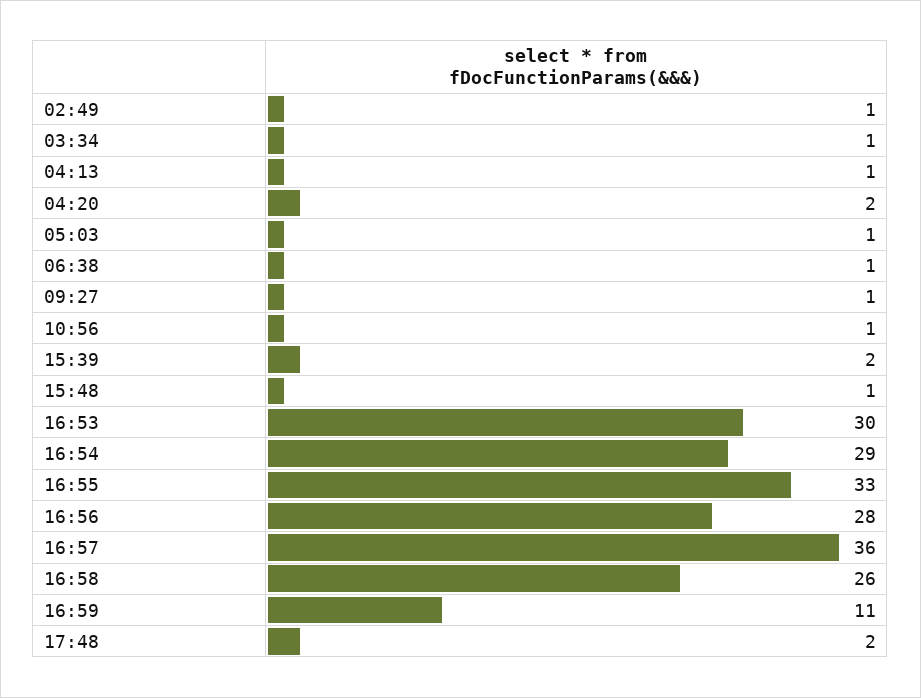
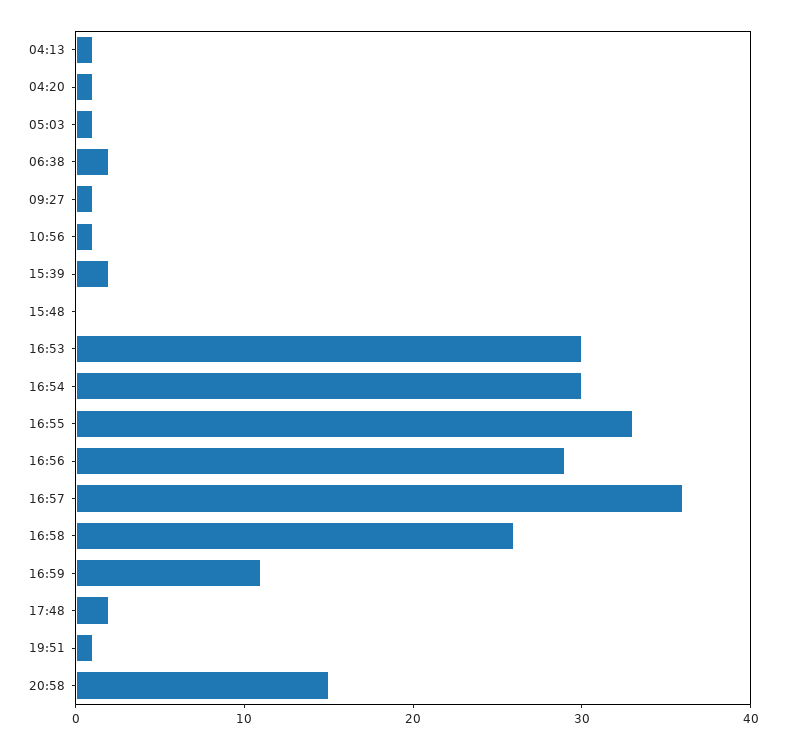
02:49: 1 -> none
03:34: 1 -> none
04:20: 2 -> 1
06:38: 1 -> 2
15:48: 1 -> 0
16:54: 29 -> 30
16:56: 28 -> 29
19:51: none -> 1
20:58: none -> 15

